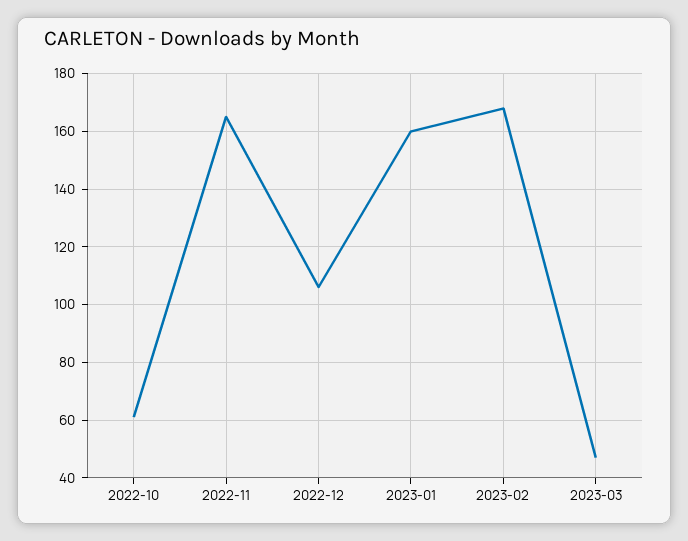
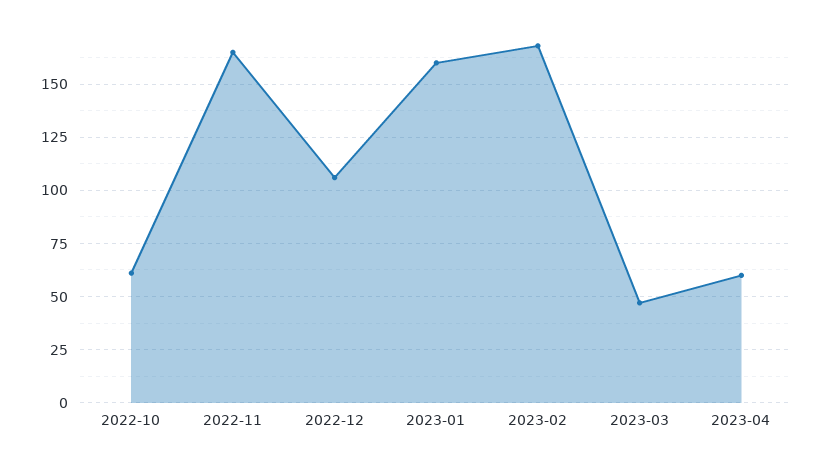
2023-04: none -> 60

